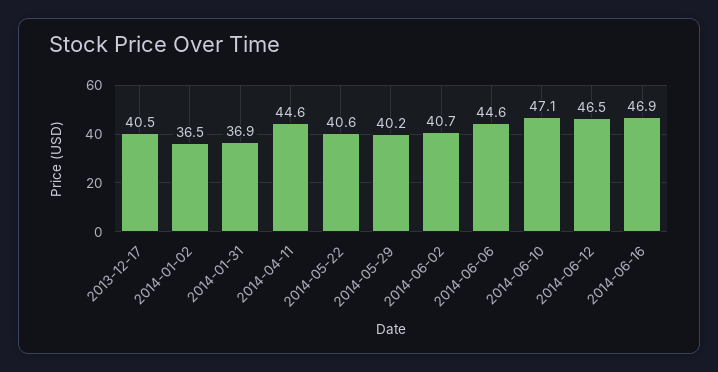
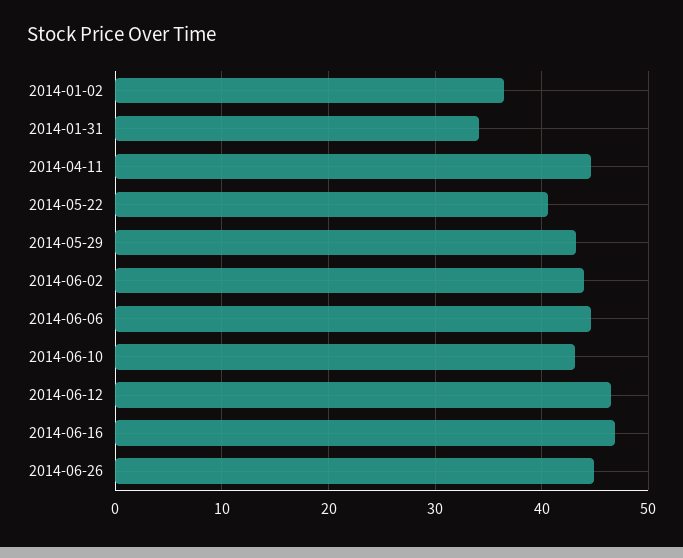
2013-12-17: 40.5 -> none
2014-01-31: 36.9 -> 34
2014-05-29: 40.2 -> 43
2014-06-02: 40.7 -> 44
2014-06-10: 47.1 -> 43
2014-06-26: none -> 45

